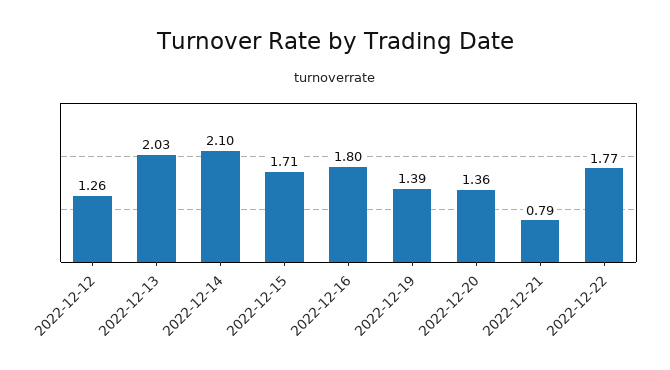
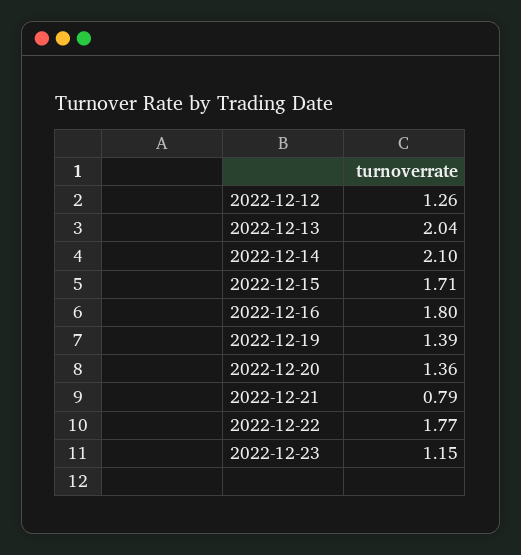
2022-12-13: 2.03 -> 2.04
2022-12-23: none -> 1.15

